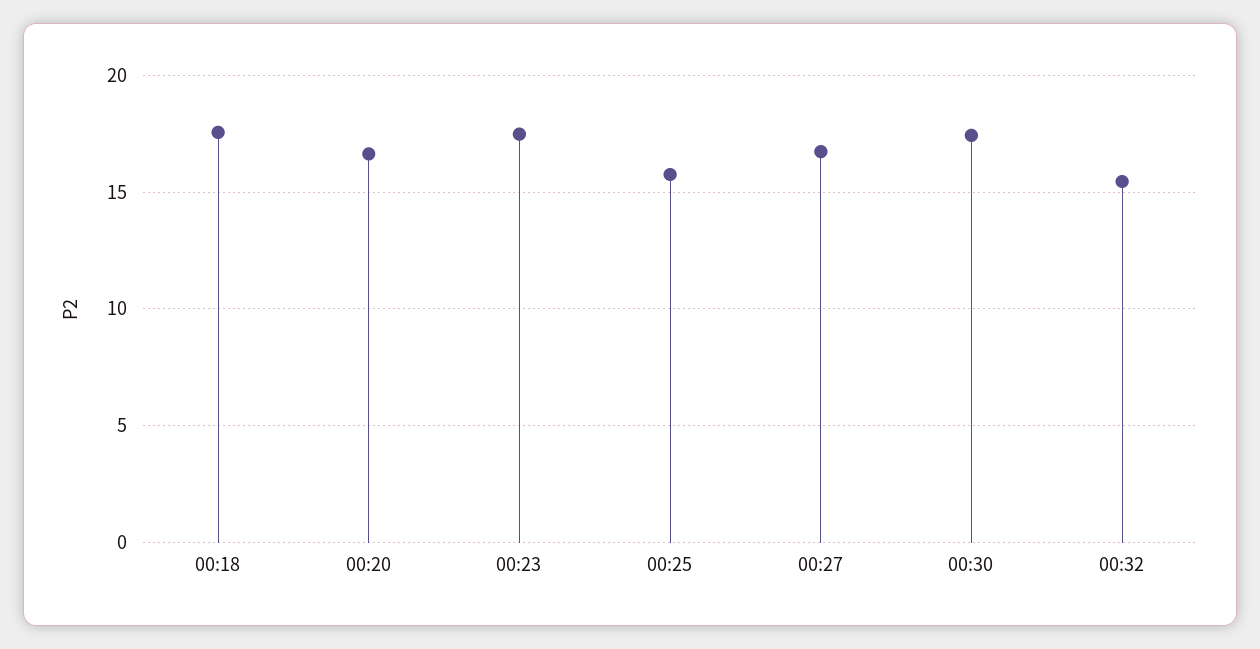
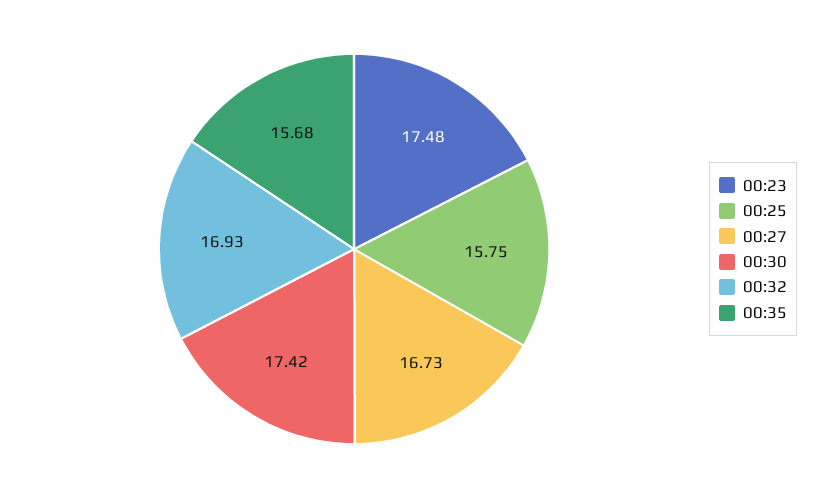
00:18: 17.5 -> none
00:20: 16.5 -> none
00:32: 15.5 -> 16.93
00:35: none -> 15.68

